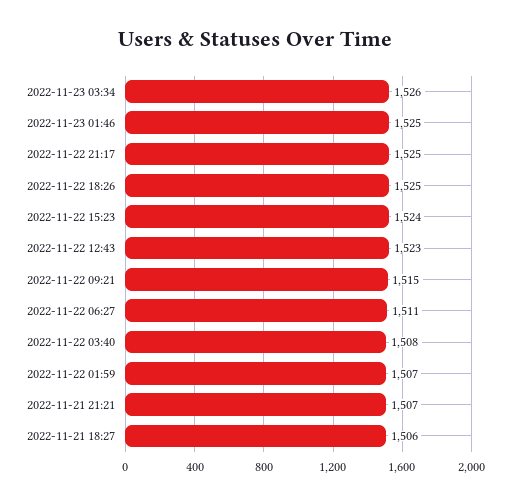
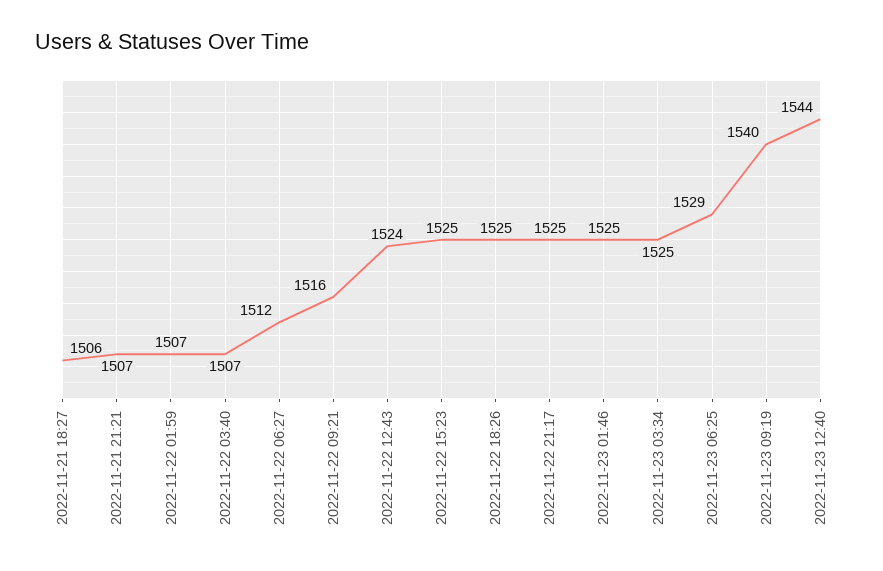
2022-11-23 03:34: 1526 -> 1525
2022-11-22 15:23: 1524 -> 1525
2022-11-22 12:43: 1523 -> 1524
2022-11-22 09:21: 1515 -> 1516
2022-11-22 06:27: 1511 -> 1512
2022-11-22 03:40: 1508 -> 1507
2022-11-23 06:25: none -> 1529
2022-11-23 09:19: none -> 1540
2022-11-23 12:40: none -> 1544

